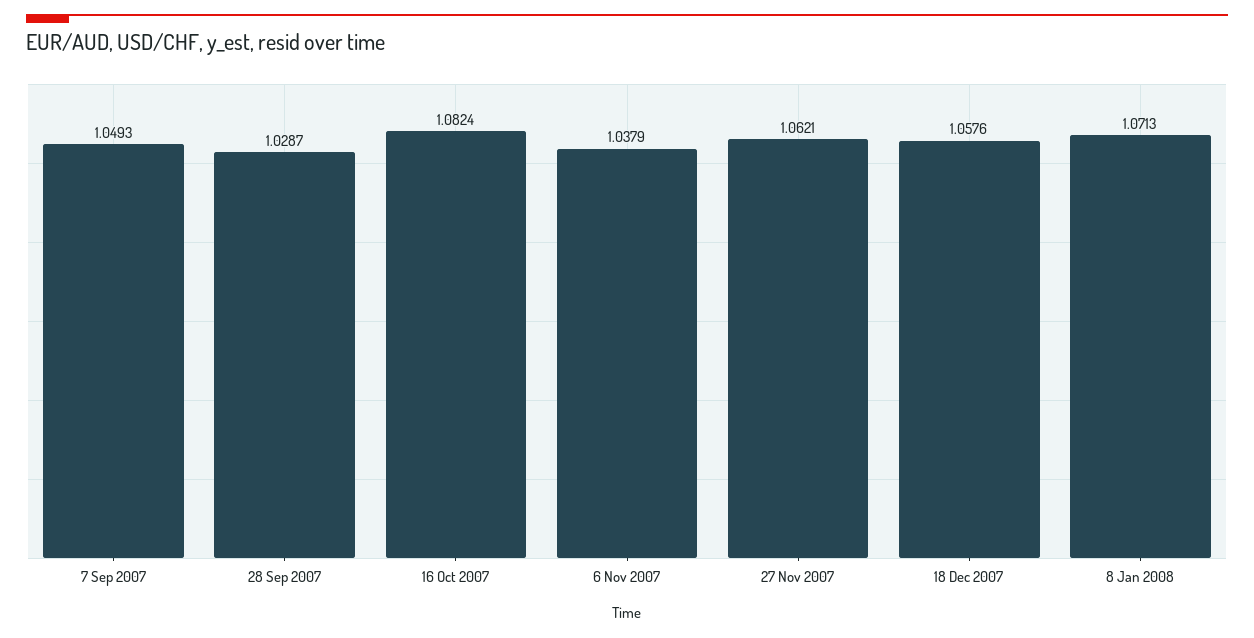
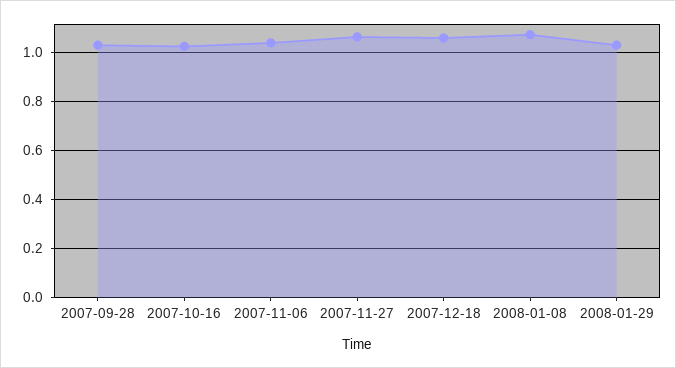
7 Sep 2007: 1.0493 -> none
16 Oct 2007: 1.0824 -> 1.025
2008-01-29: none -> 1.025

